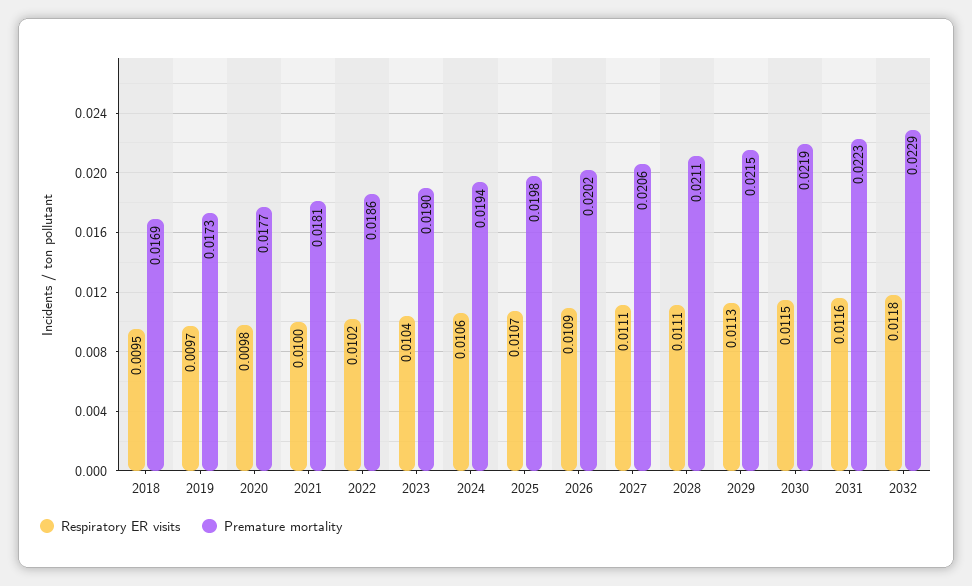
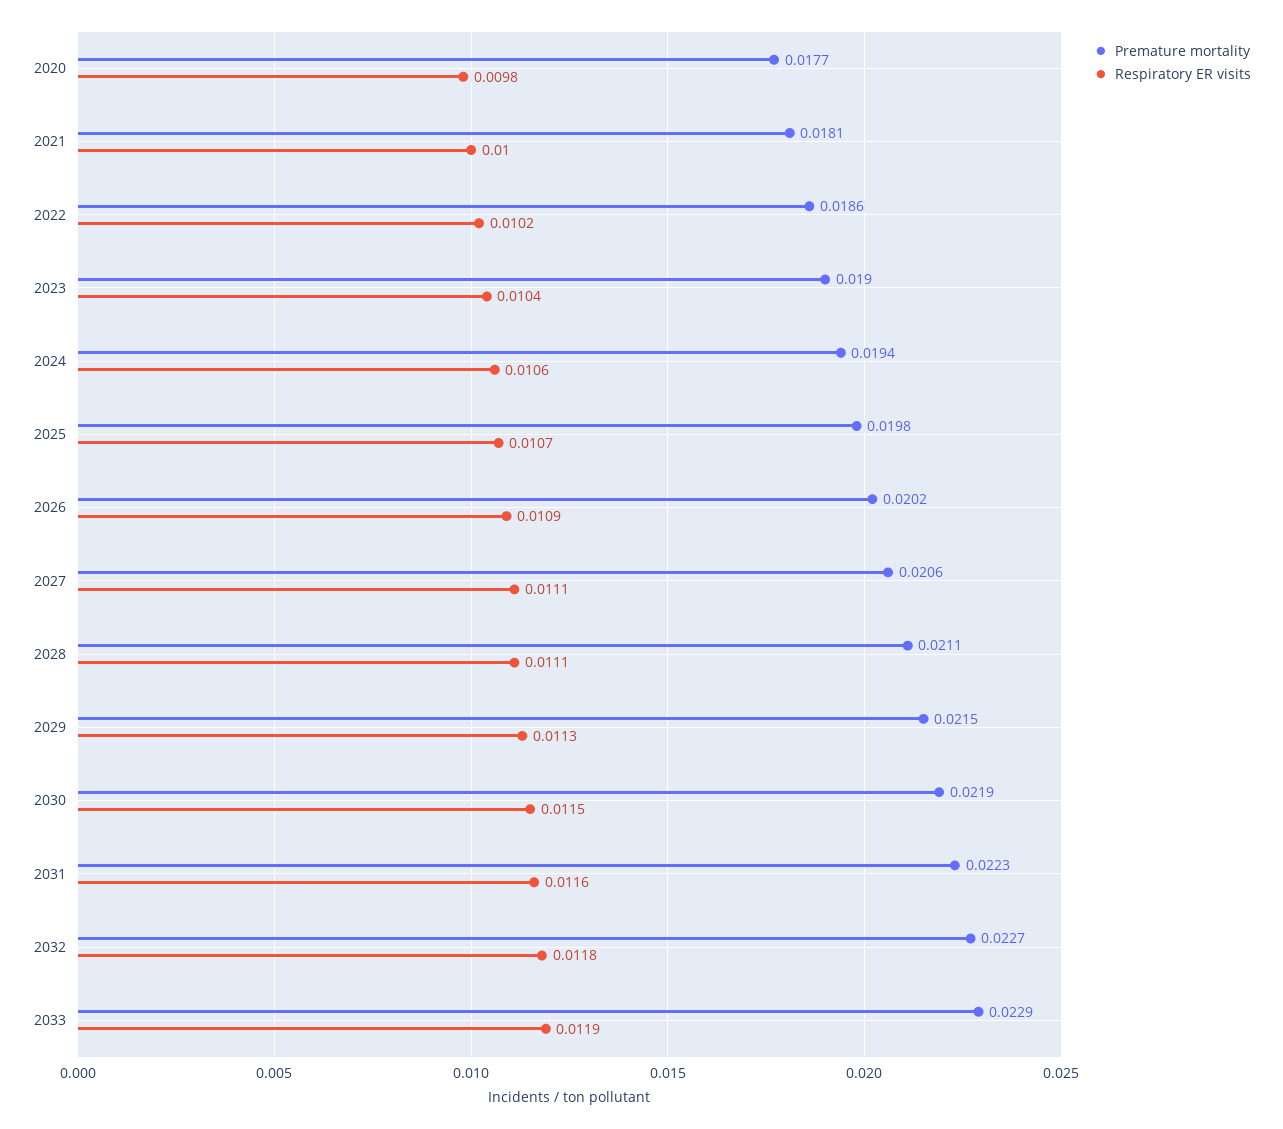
Respiratory ER visits, 2018: 0.0095 -> none
Premature mortality, 2018: 0.0169 -> none
Respiratory ER visits, 2019: 0.0097 -> none
Premature mortality, 2019: 0.0173 -> none
Premature mortality, 2032: 0.0229 -> 0.0227
Premature mortality, 2033: none -> 0.0229
Respiratory ER visits, 2033: none -> 0.0119

